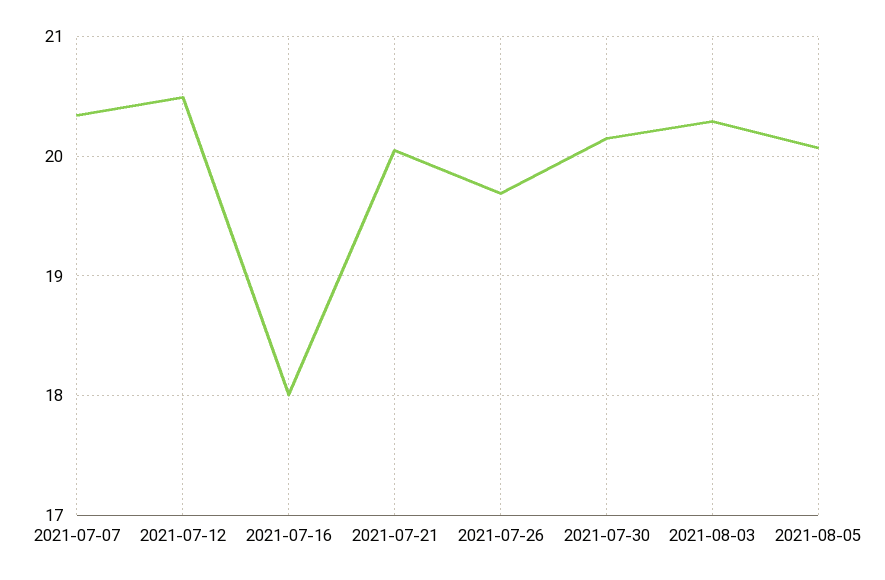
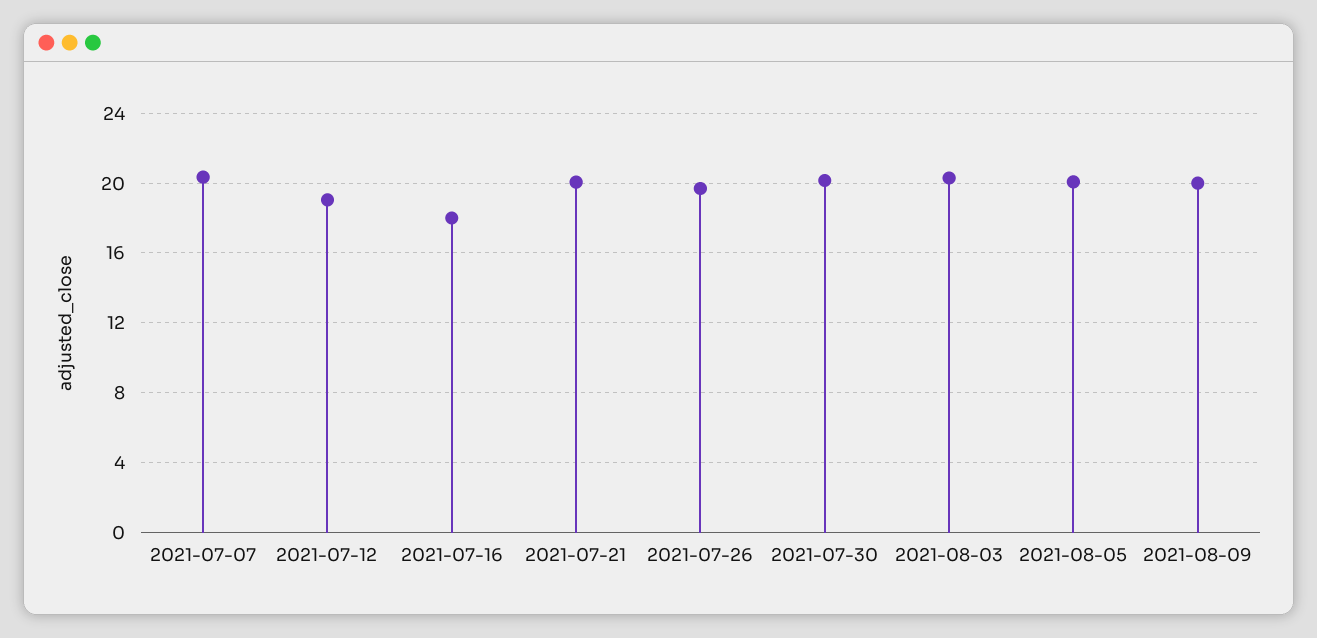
2021-07-12: 20.5 -> 19
2021-08-09: none -> 20

